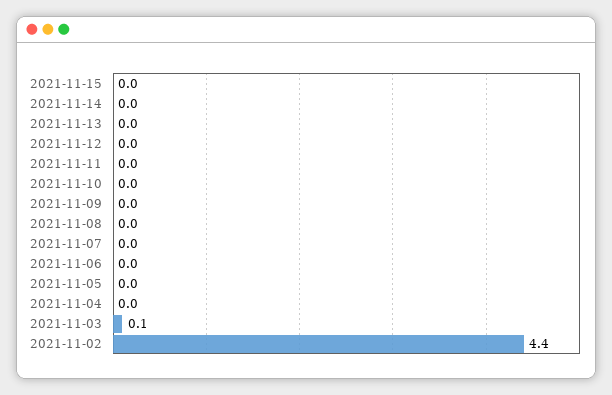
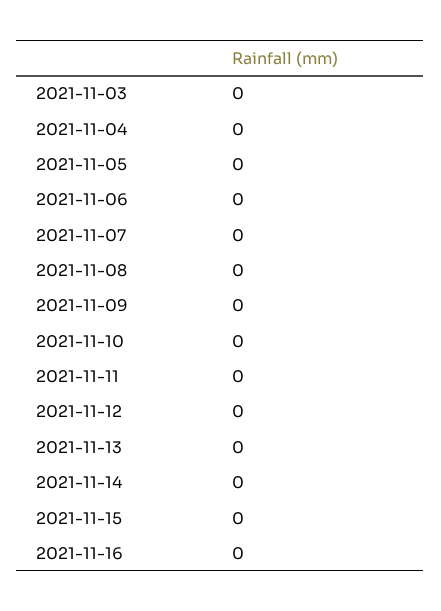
2021-11-03: 0.1 -> 0
2021-11-02: 4.4 -> none
2021-11-16: none -> 0

